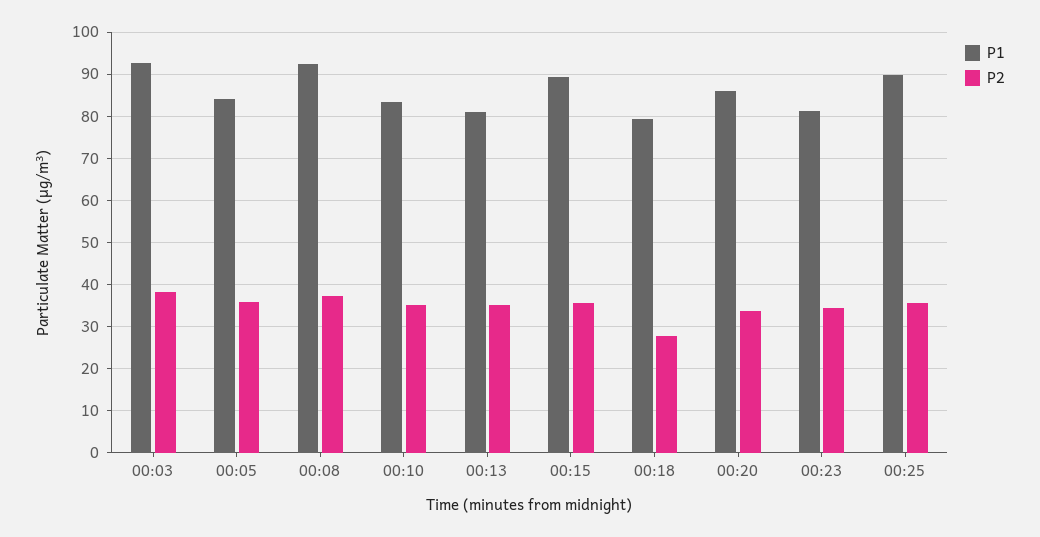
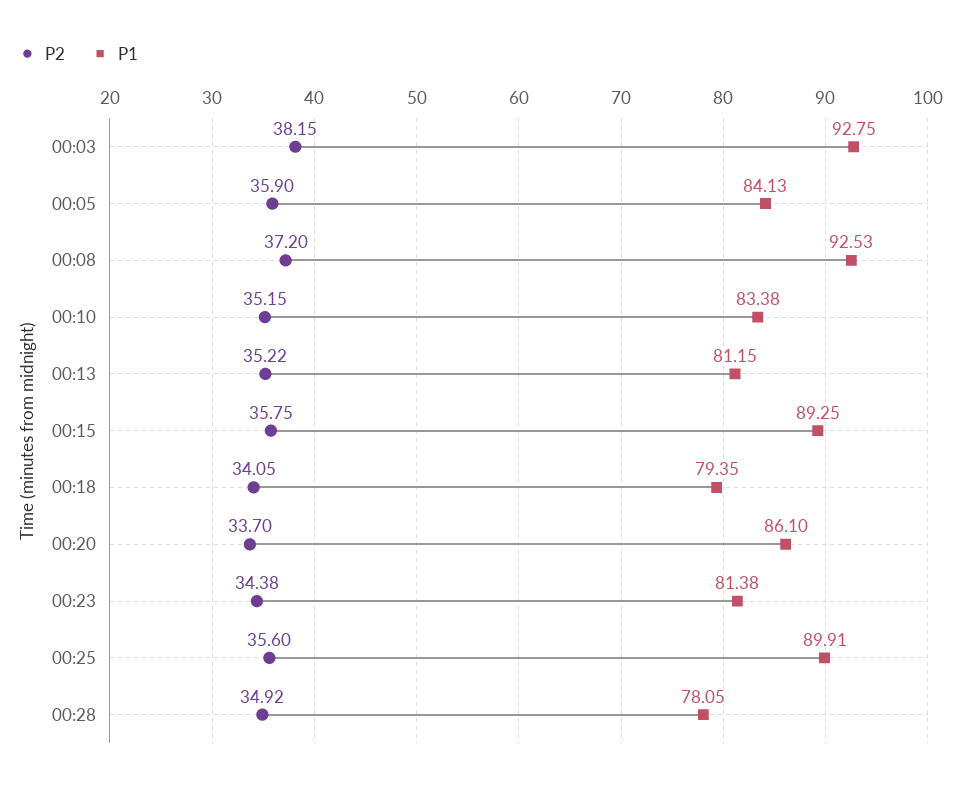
P2, 00:18: 28 -> 34.05
P2, 00:28: none -> 34.92
P1, 00:28: none -> 78.05

